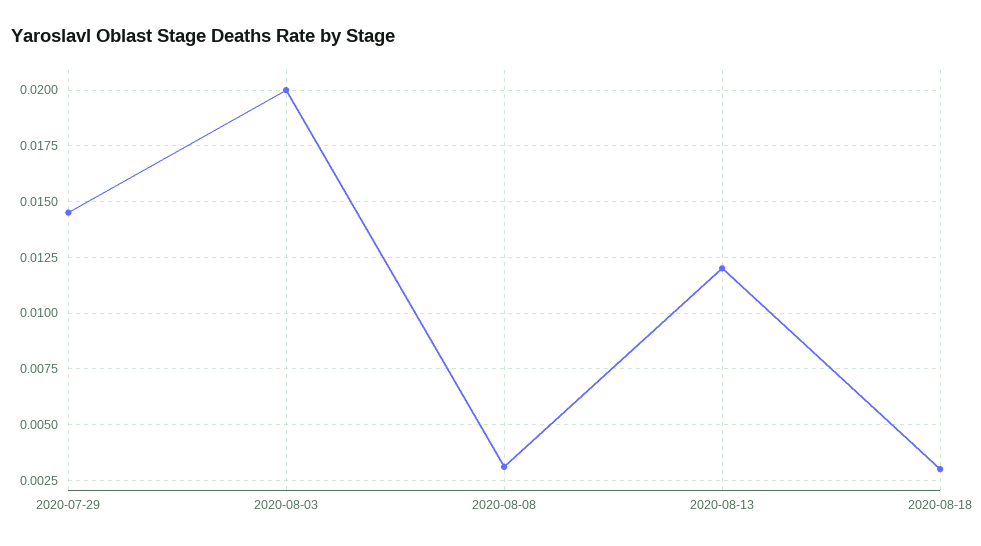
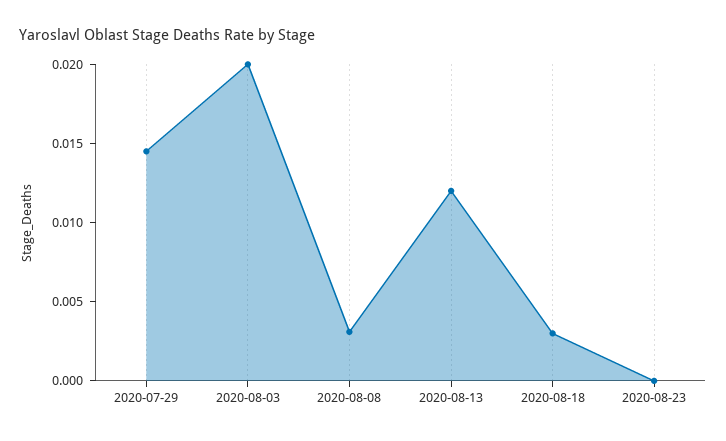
2020-08-23: none -> 0

